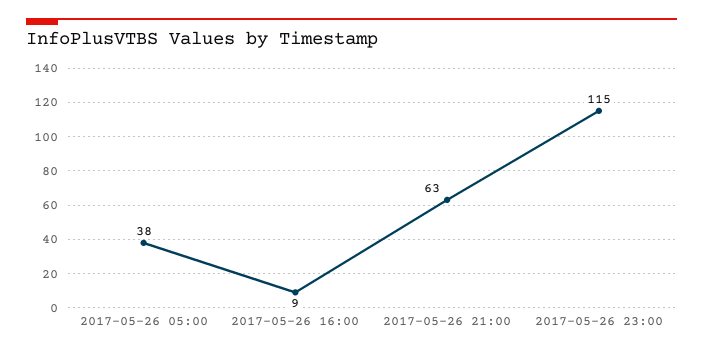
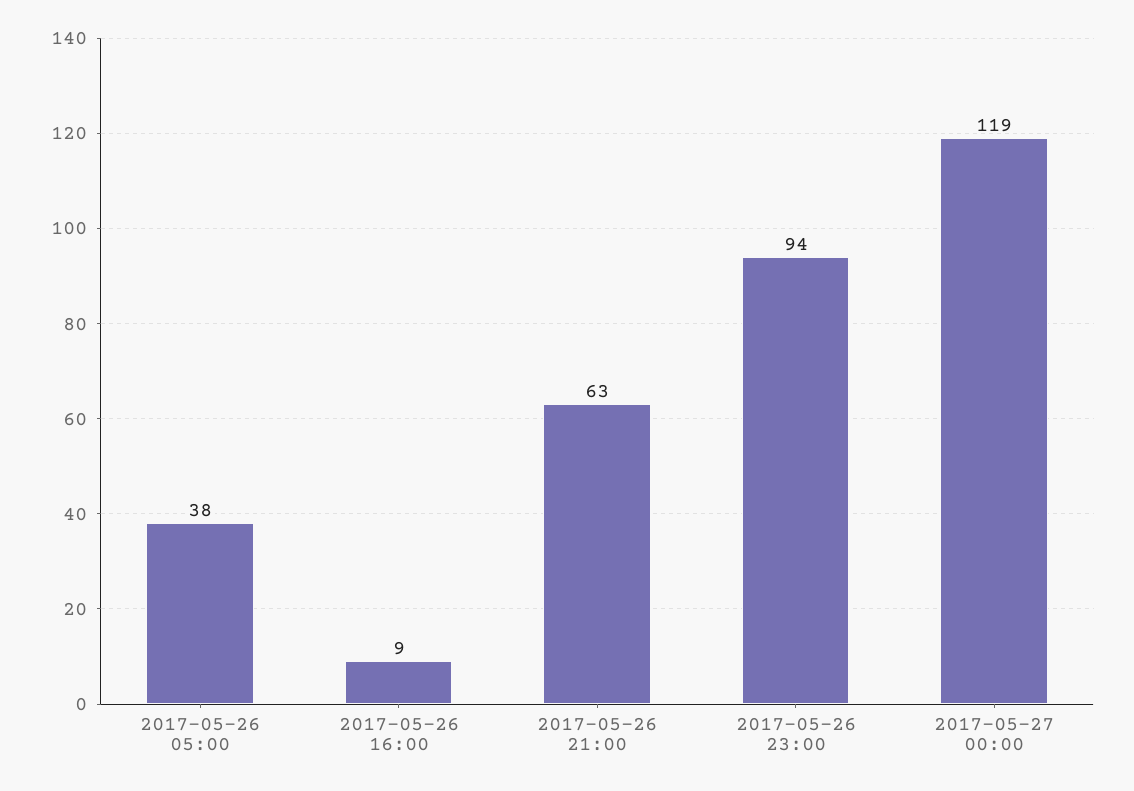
2017-05-26 23:00: 115 -> 94
2017-05-27 00:00: none -> 119

